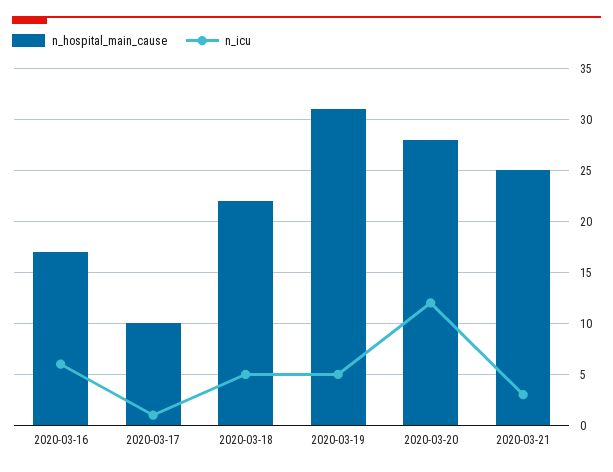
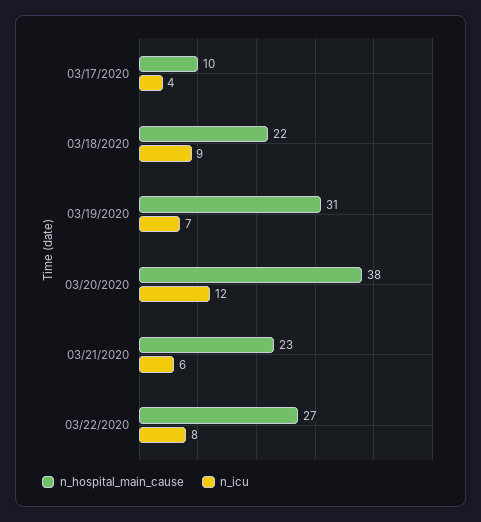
n_hospital_main_cause, 2020-03-16: 17 -> none
n_icu, 2020-03-16: 6 -> none
n_icu, 2020-03-17: 1 -> 4
n_icu, 2020-03-18: 5 -> 9
n_icu, 2020-03-19: 5 -> 7
n_hospital_main_cause, 2020-03-20: 28 -> 38
n_hospital_main_cause, 2020-03-21: 25 -> 23
n_icu, 2020-03-21: 3 -> 6
n_hospital_main_cause, 03/22/2020: none -> 27
n_icu, 03/22/2020: none -> 8

